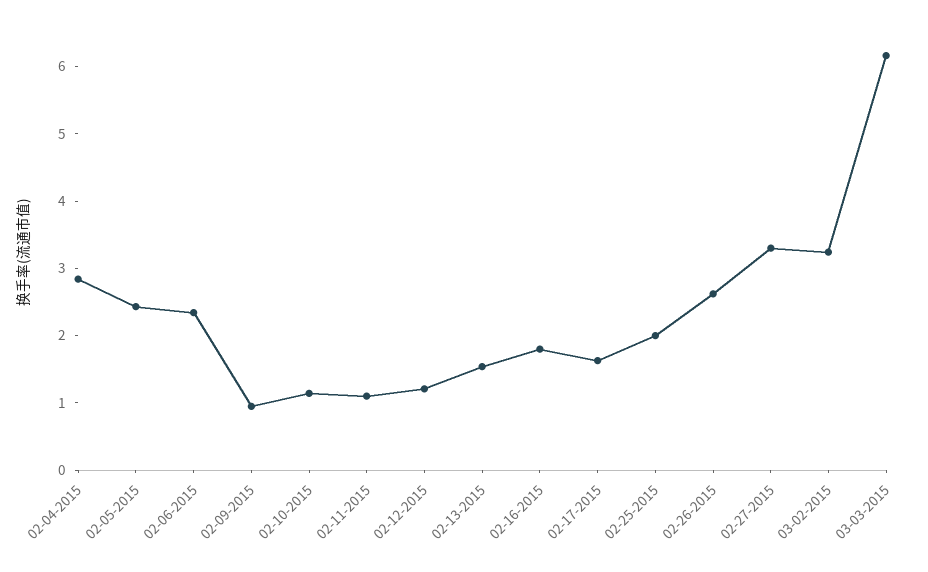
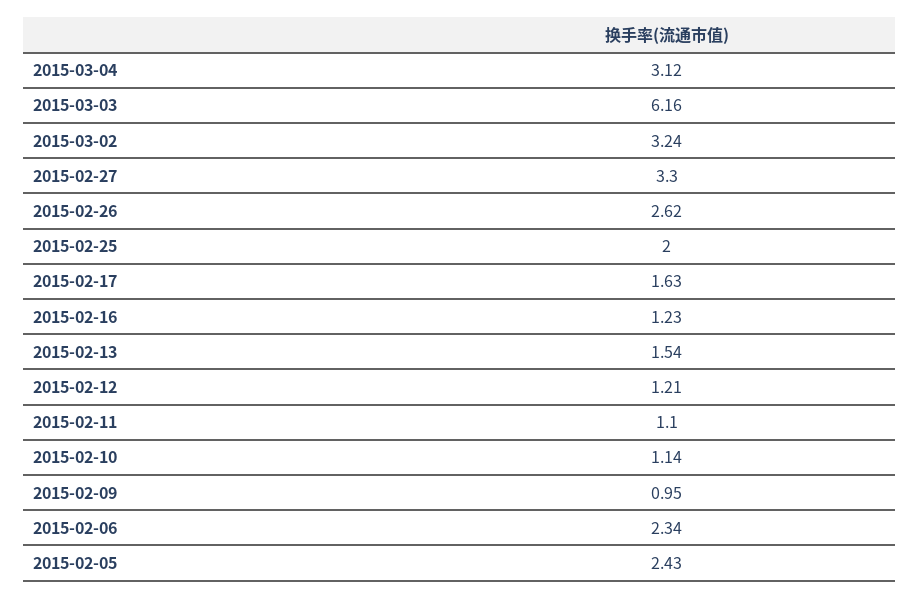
02-04-2015: 2.8 -> none
02-16-2015: 1.8 -> 1.23
2015-03-04: none -> 3.12

